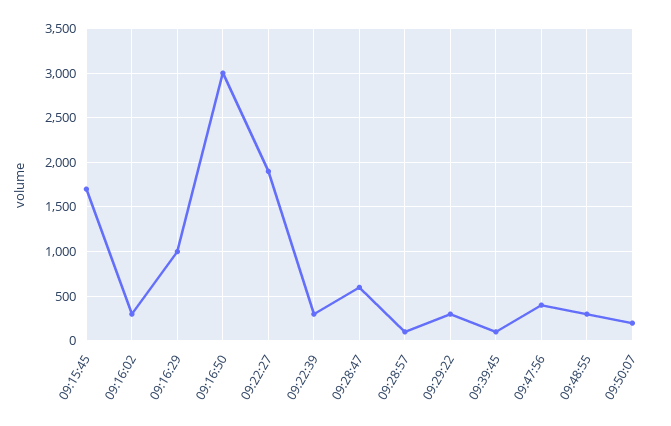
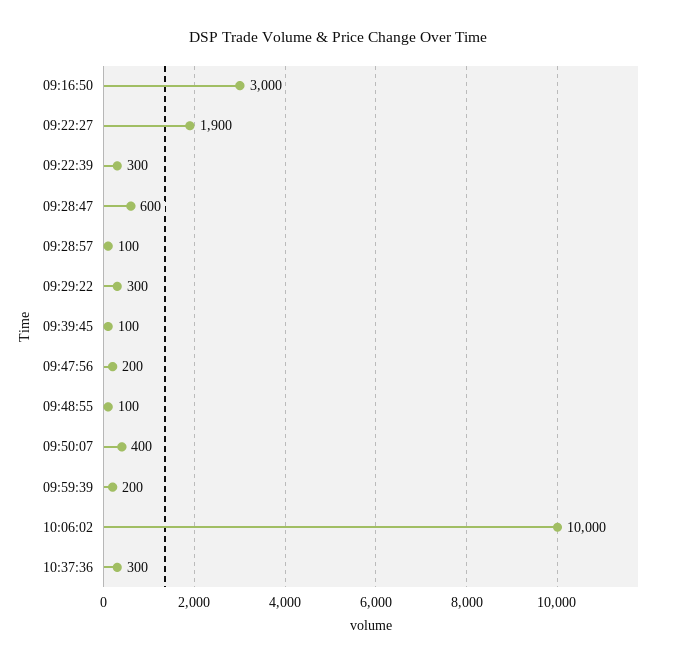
09:15:45: 1700 -> none
09:16:02: 300 -> none
09:16:29: 1000 -> none
09:47:56: 400 -> 200
09:48:55: 300 -> 100
09:50:07: 200 -> 400
09:59:39: none -> 200
10:06:02: none -> 10000
10:37:36: none -> 300

